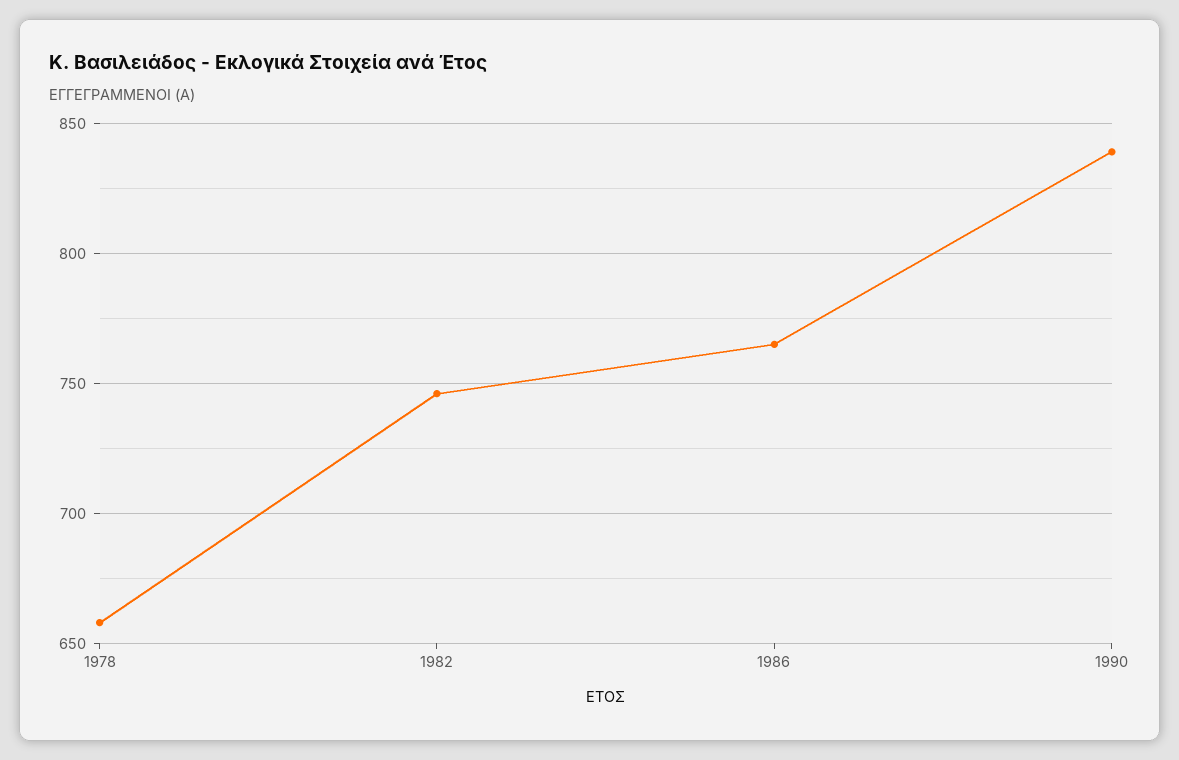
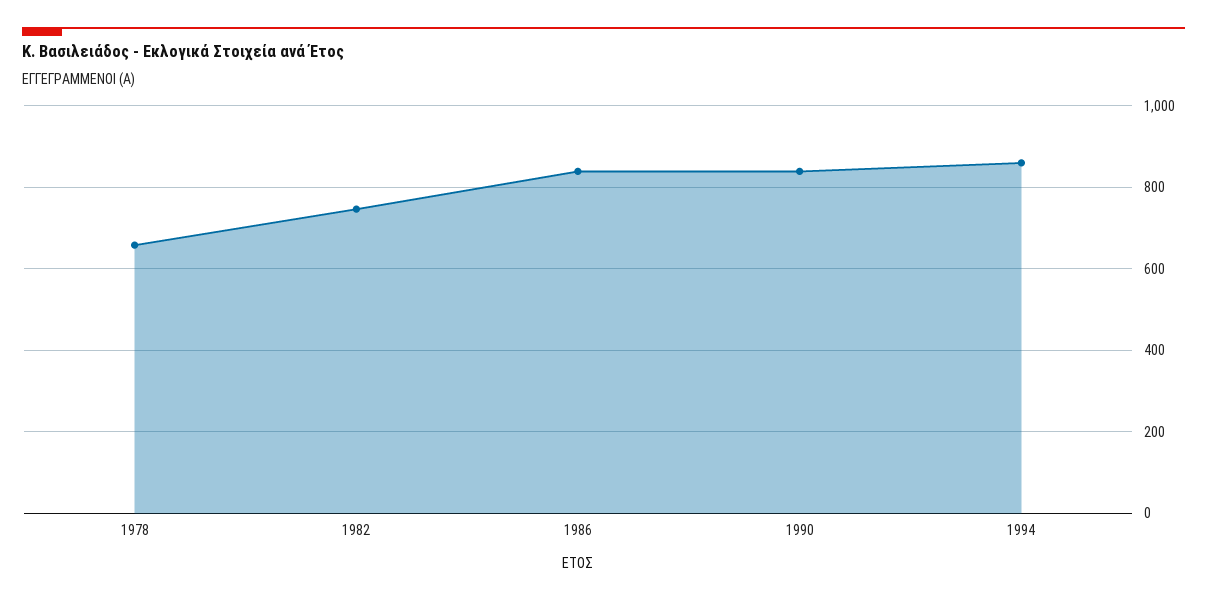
1986: 765 -> 840
1994: none -> 860

